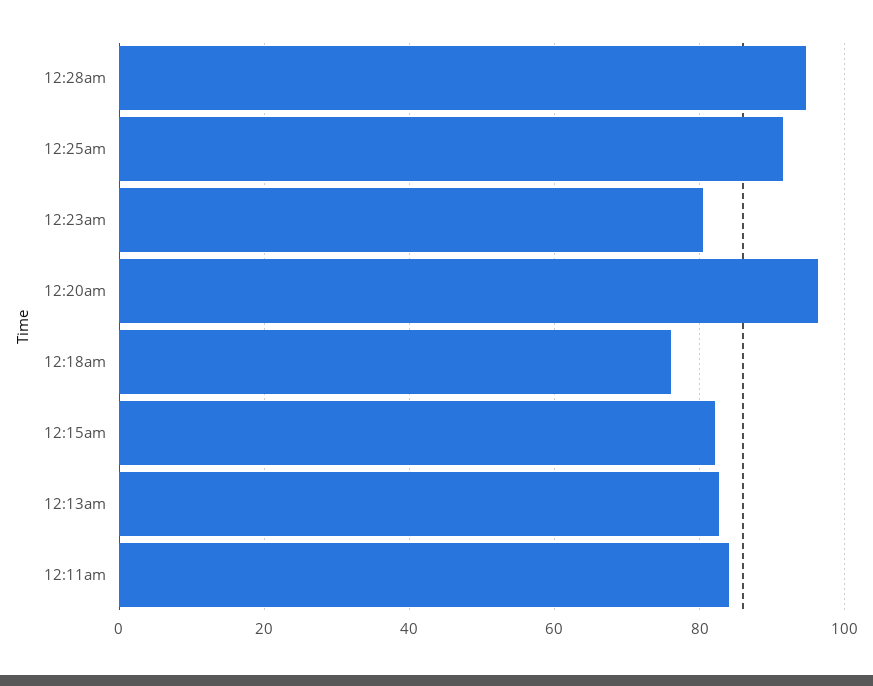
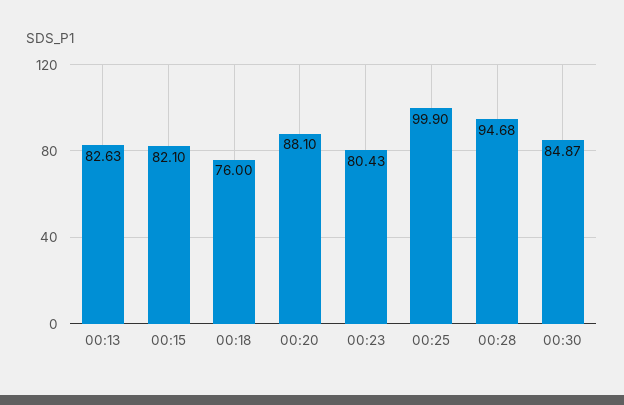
12:25am: 92 -> 99.9
12:20am: 96 -> 88.1
12:11am: 84 -> none
00:30: none -> 84.87

